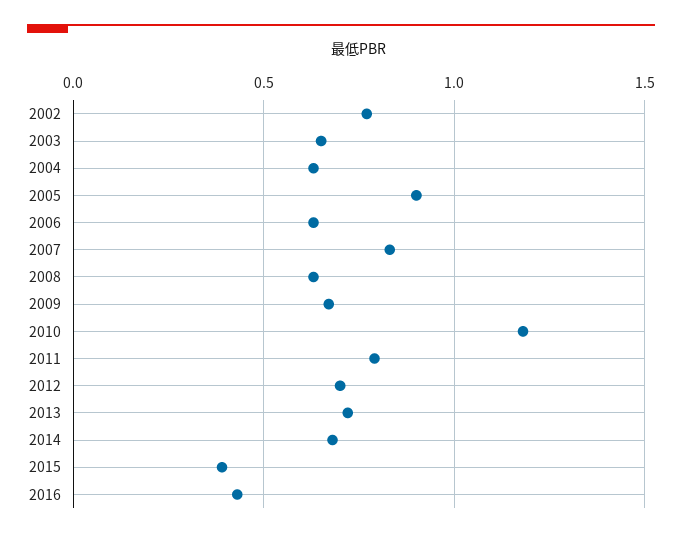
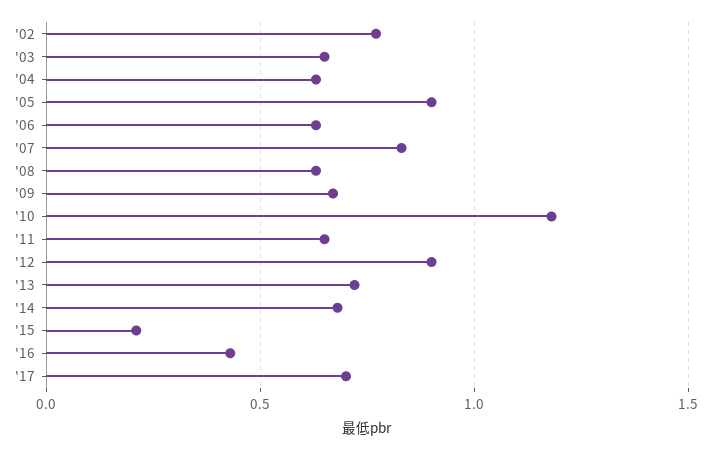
2011: 0.8 -> 0.65
2012: 0.7 -> 0.9
2015: 0.4 -> 0.2
'17: none -> 0.7

